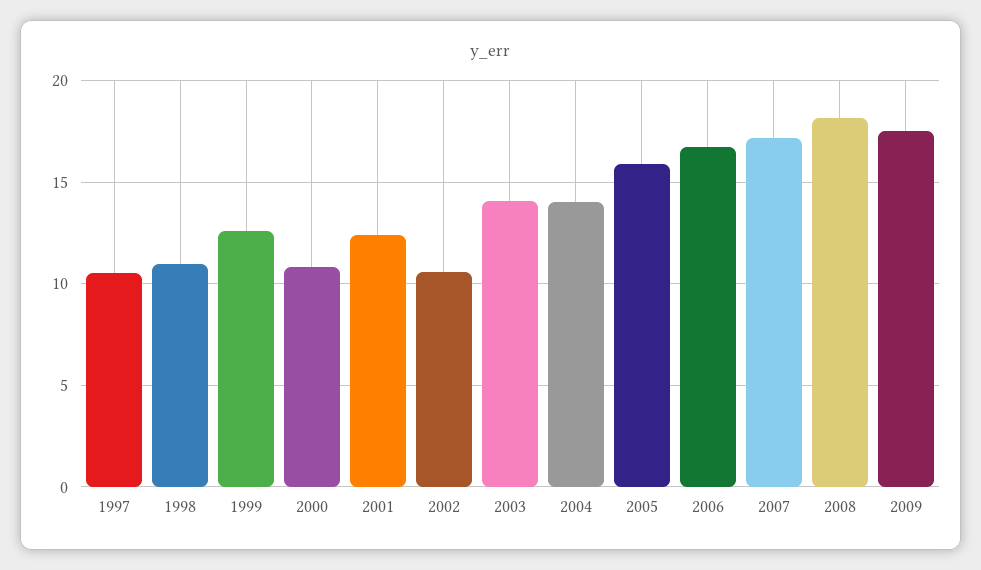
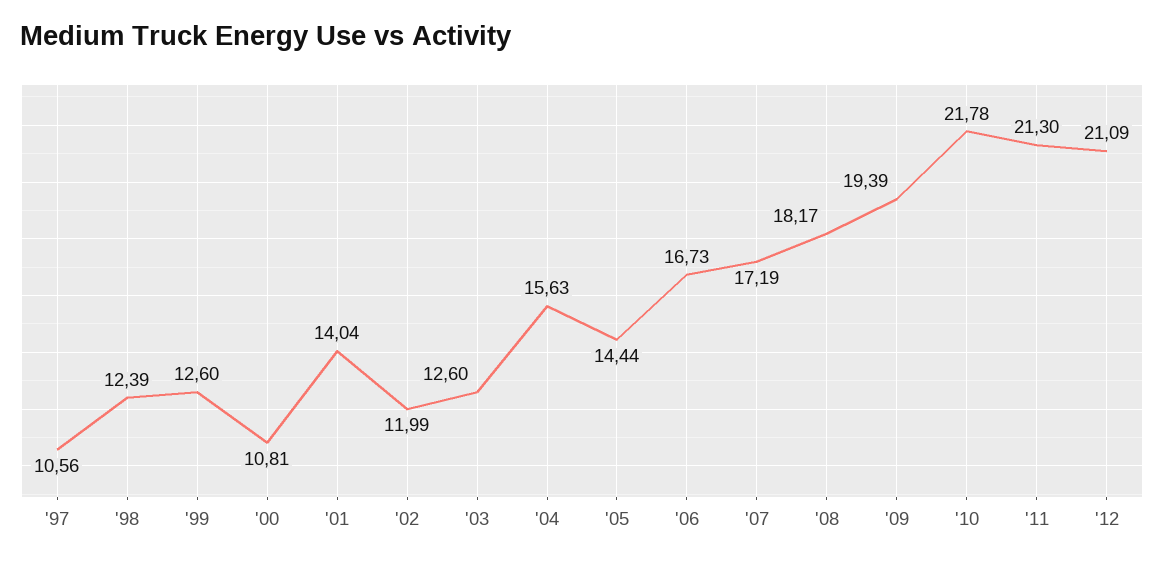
1998: 11 -> 12.39
2001: 12.5 -> 14.04
2002: 10.5 -> 11.99
2003: 14 -> 12.6
2004: 14 -> 15.63
2005: 16 -> 14.44
2009: 17.5 -> 19.39
'10: none -> 21.78
'11: none -> 21.3
'12: none -> 21.09

